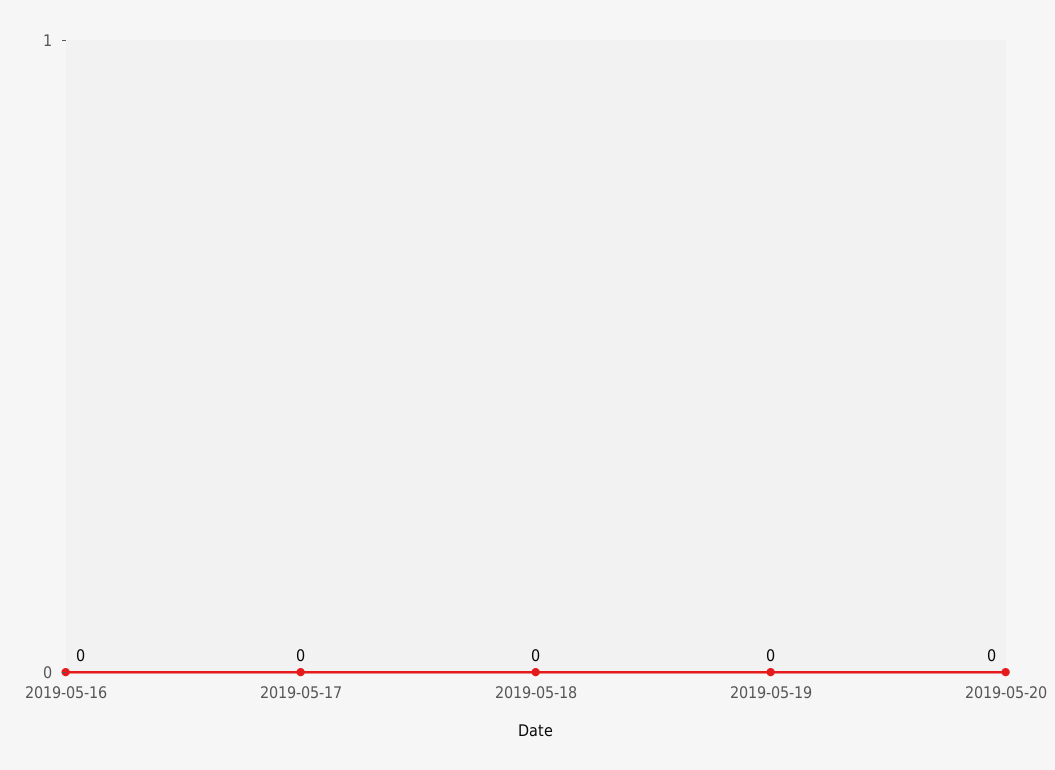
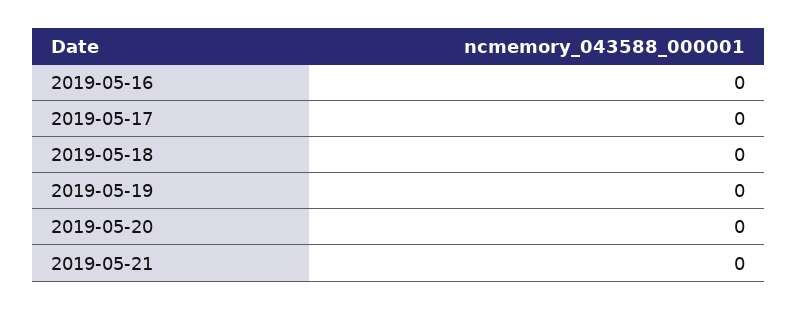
2019-05-21: none -> 0

